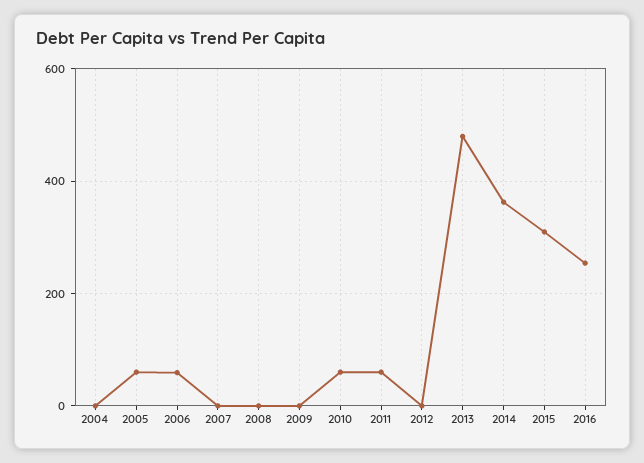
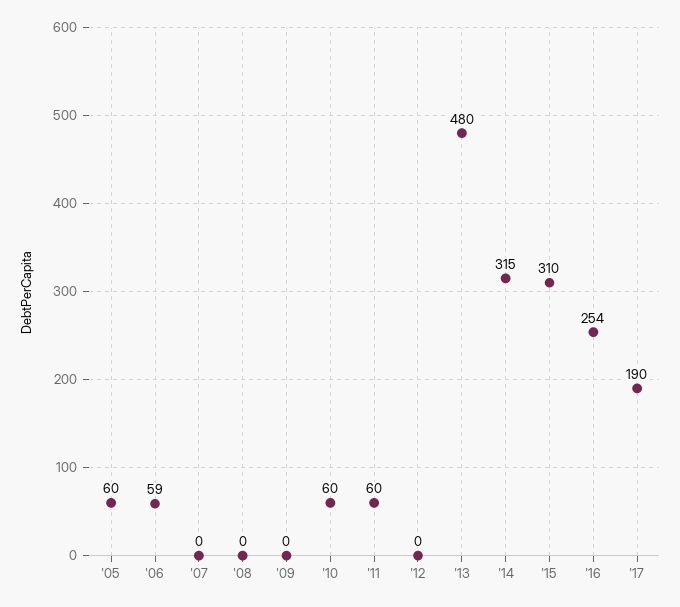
2004: 0 -> none
2014: 360 -> 315
'17: none -> 190

